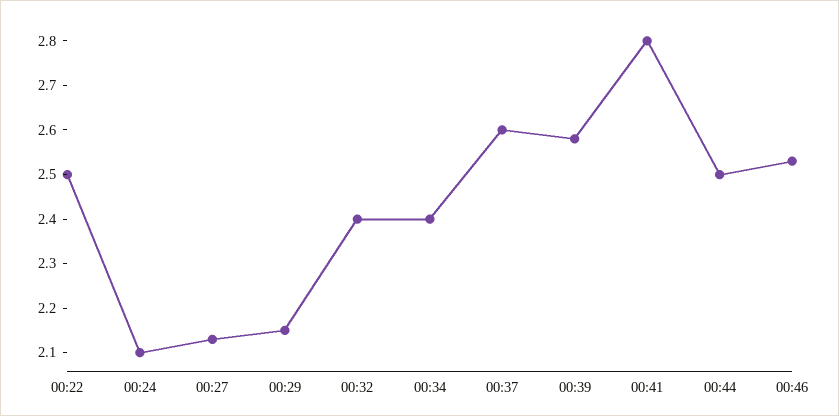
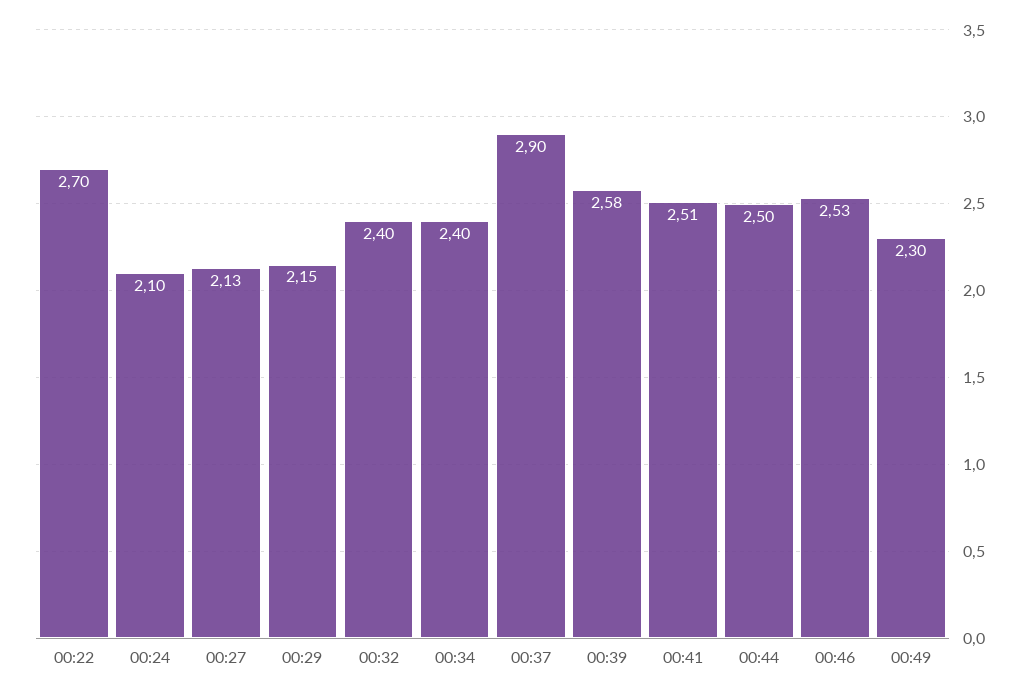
00:22: 2.5 -> 2.7
00:37: 2.6 -> 2.9
00:41: 2.8 -> 2.51
00:49: none -> 2.3

